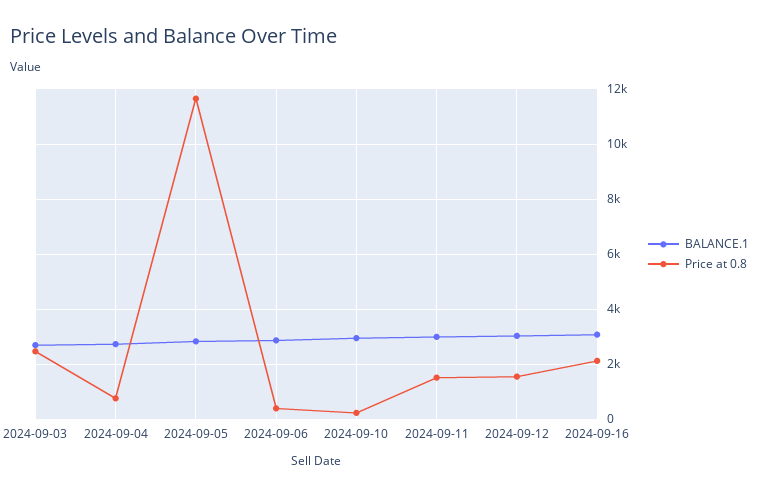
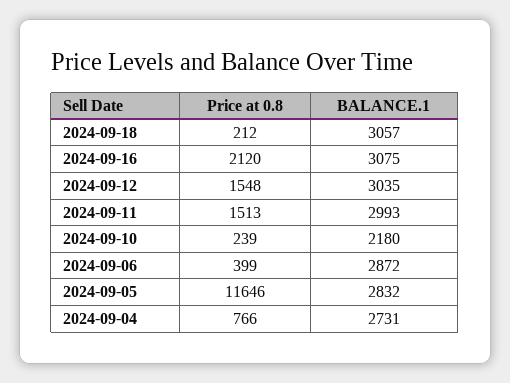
BALANCE.1, 2024-09-03: 2750 -> none
Price at 0.8, 2024-09-03: 2500 -> none
BALANCE.1, 2024-09-10: 3000 -> 2180
Price at 0.8, 2024-09-18: none -> 212
BALANCE.1, 2024-09-18: none -> 3057

